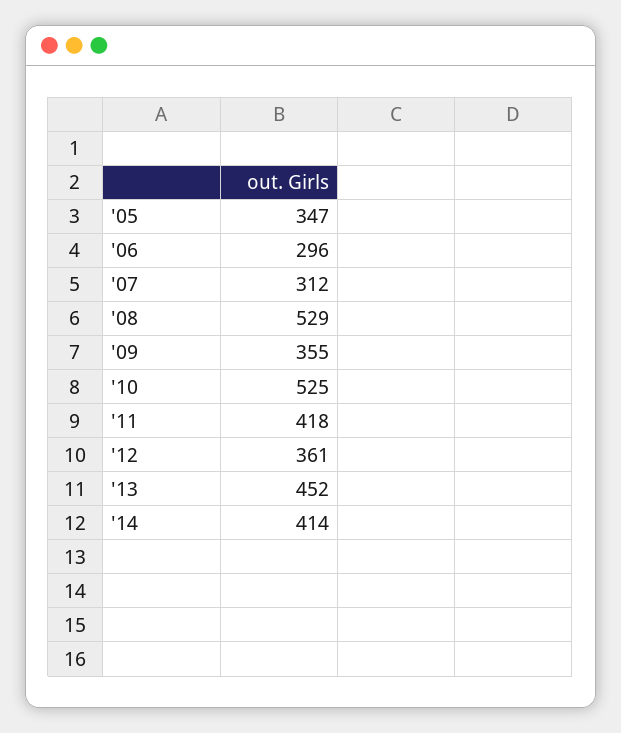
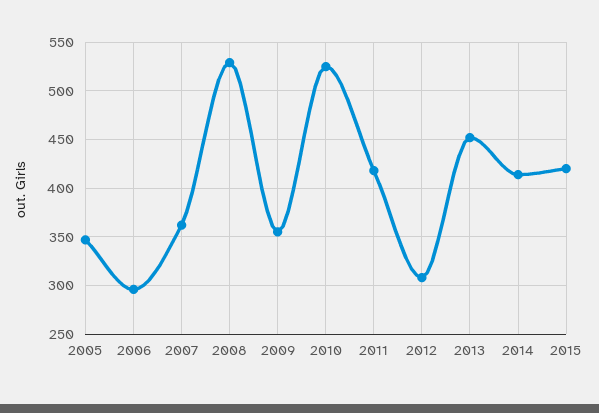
'07: 312 -> 360
'12: 361 -> 310
2015: none -> 420

